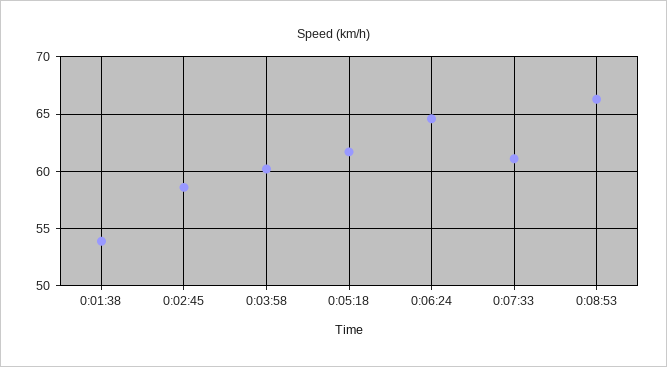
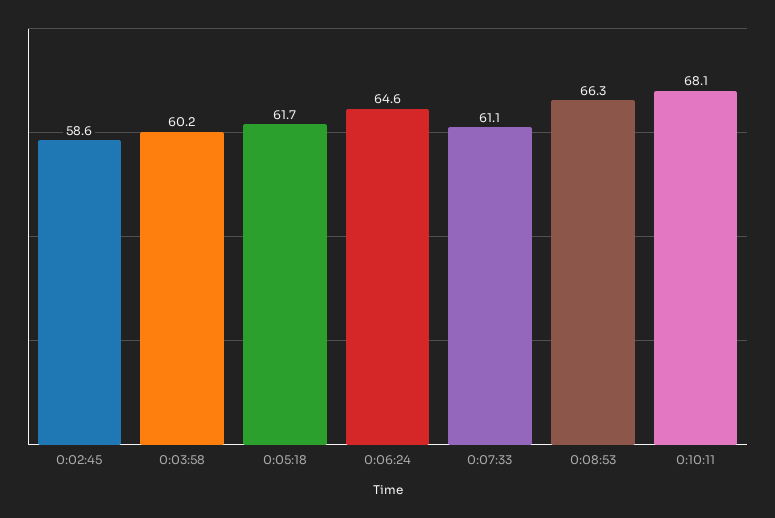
0:01:38: 54 -> none
0:10:11: none -> 68.1

